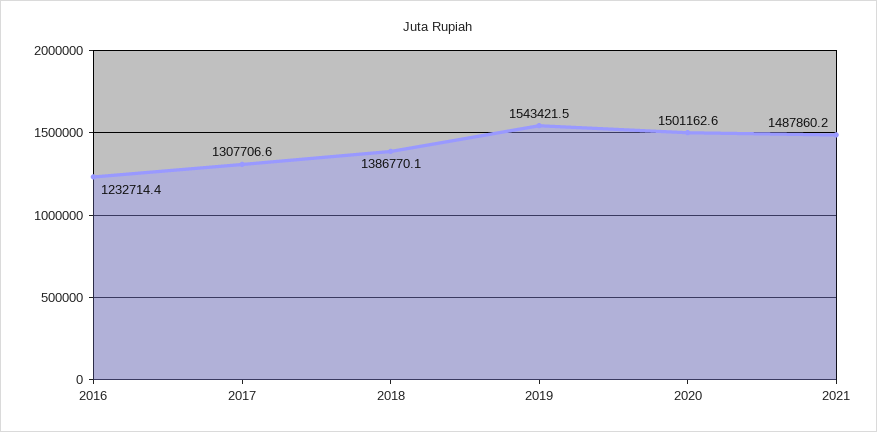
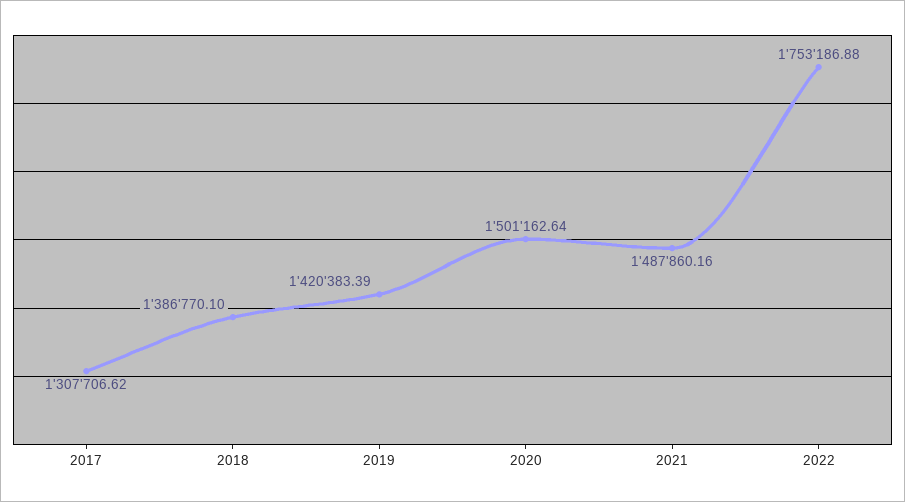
2016: 1232714.4 -> none
2019: 1543421.5 -> 1420383.39
2022: none -> 1753186.88

